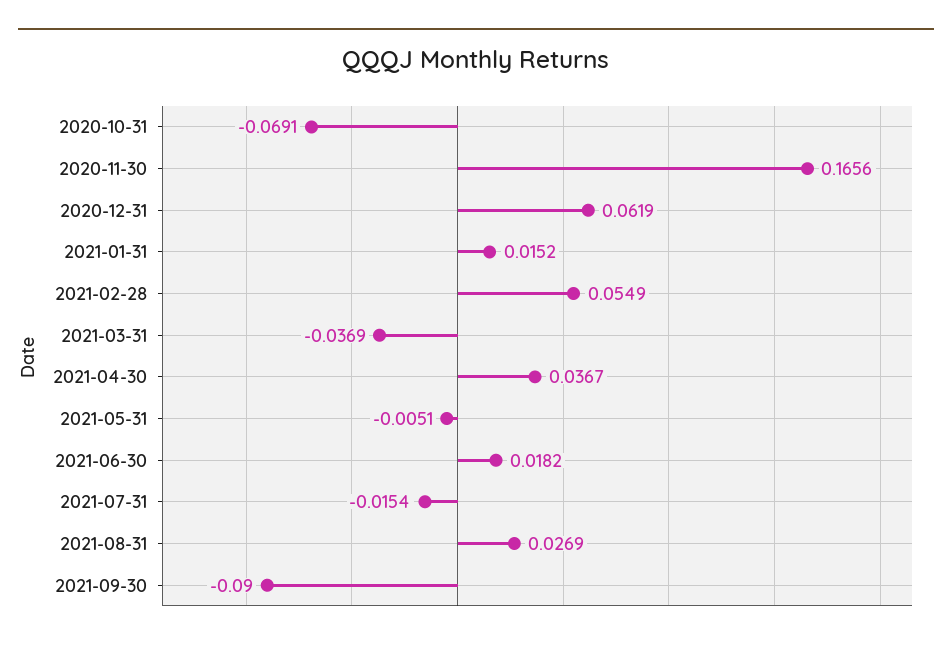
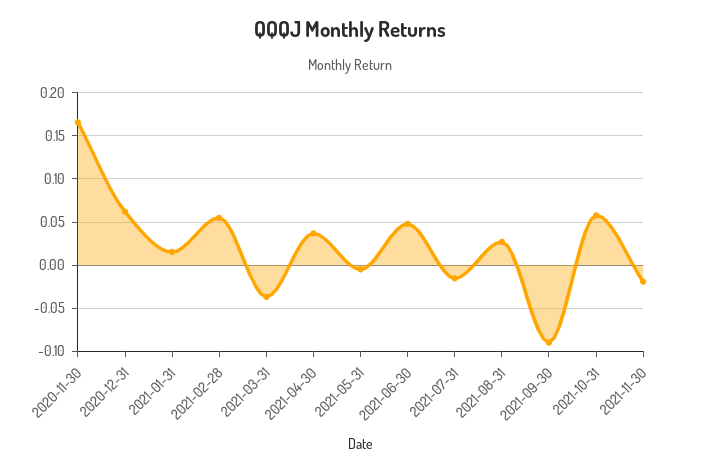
2020-10-31: -0.0691 -> none
2021-06-30: 0.0182 -> 0.05
2021-10-31: none -> 0.06
2021-11-30: none -> -0.02

